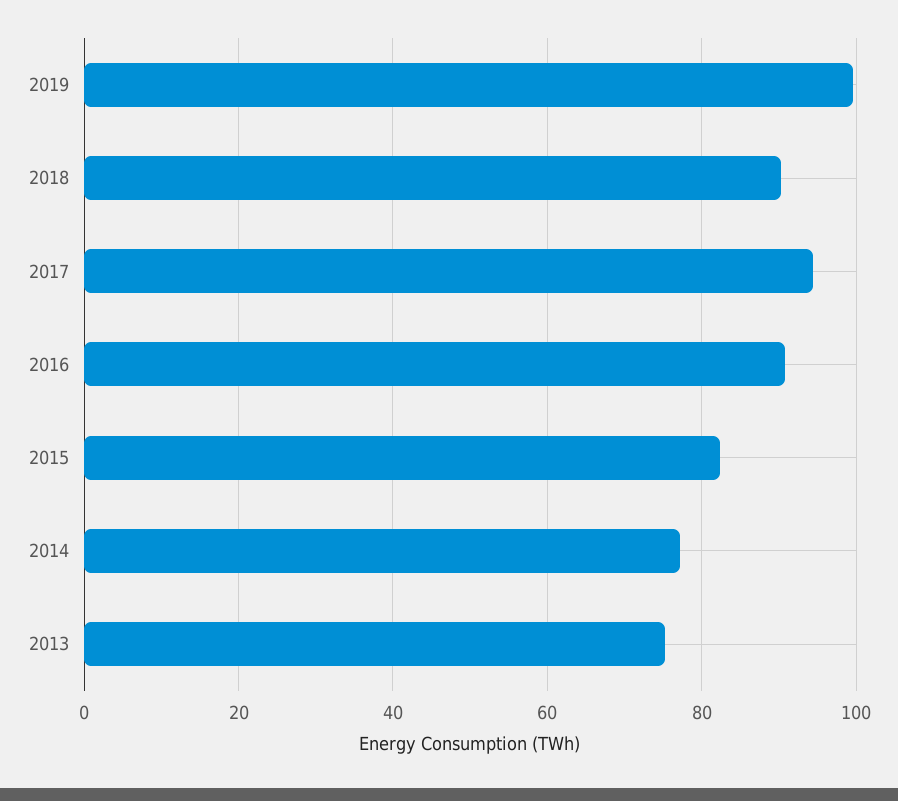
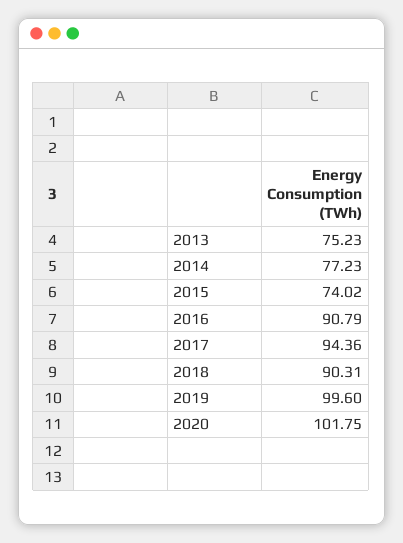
2015: 82 -> 74.02
2020: none -> 101.75

